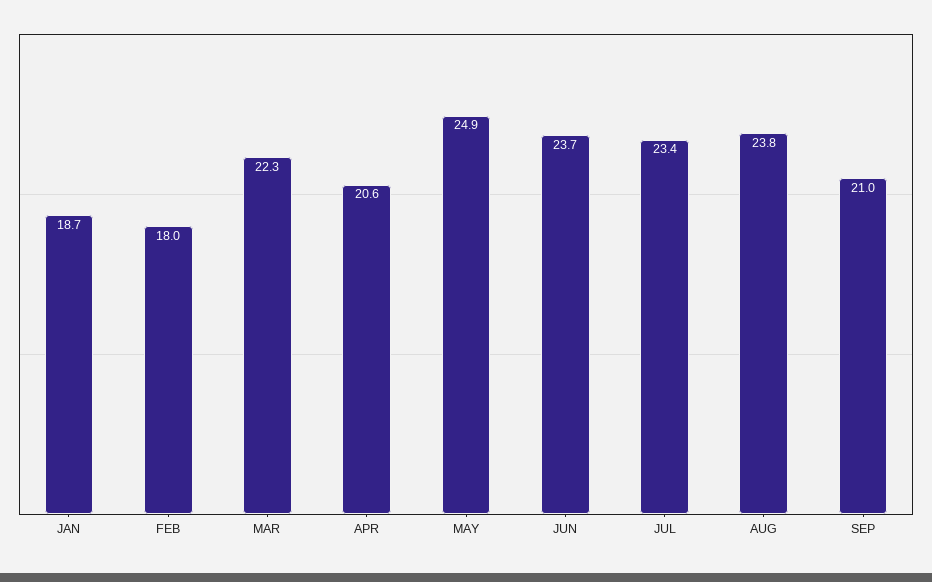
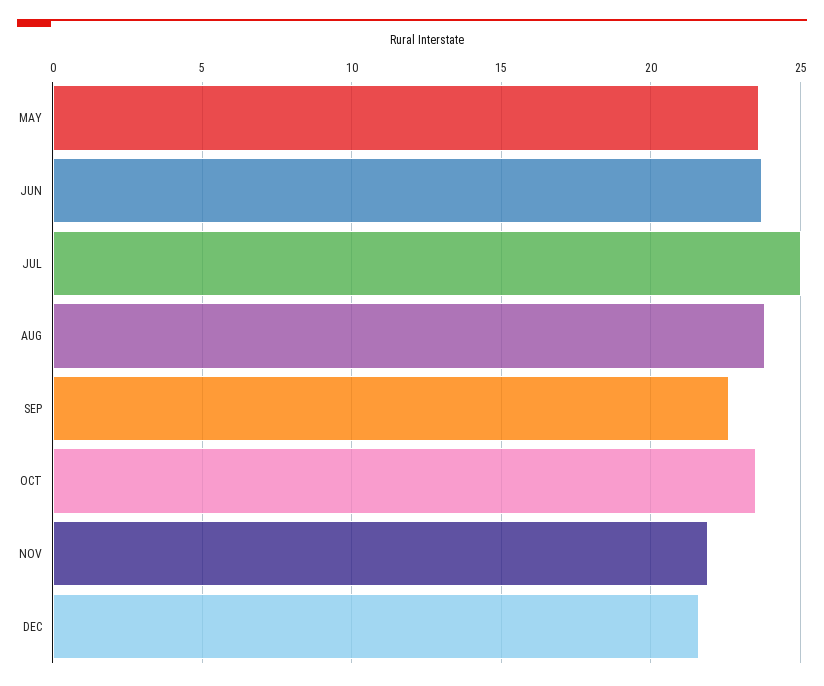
JAN: 18.7 -> none
FEB: 18 -> none
MAR: 22.3 -> none
APR: 20.6 -> none
MAY: 24.9 -> 23.5
JUL: 23.4 -> 25
SEP: 21 -> 22.5
OCT: none -> 23.5
NOV: none -> 22
DEC: none -> 21.5

